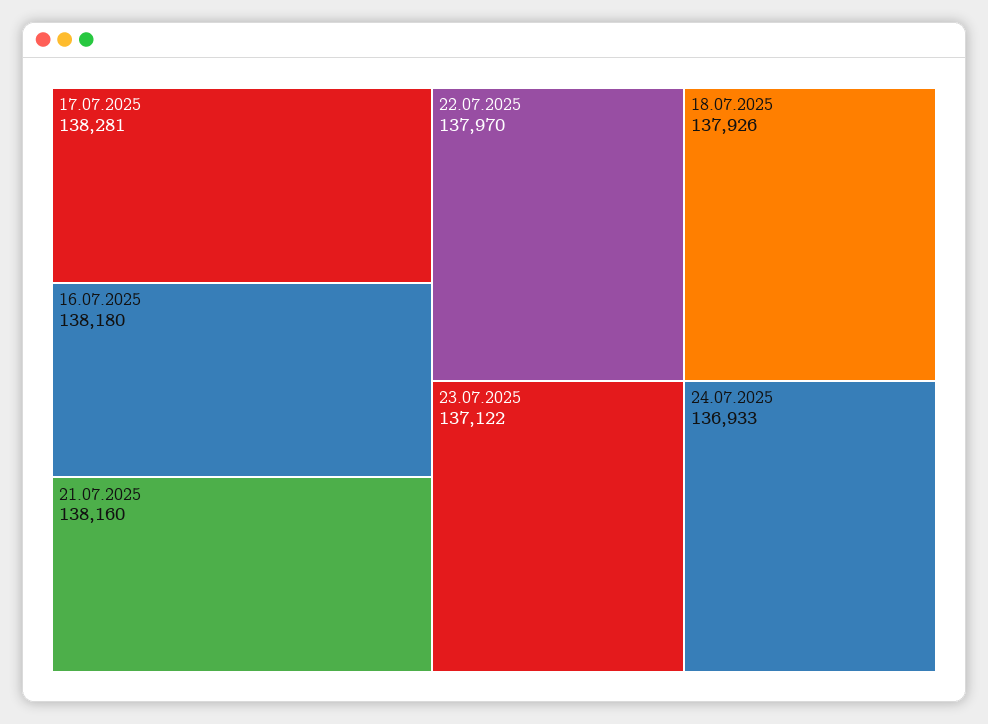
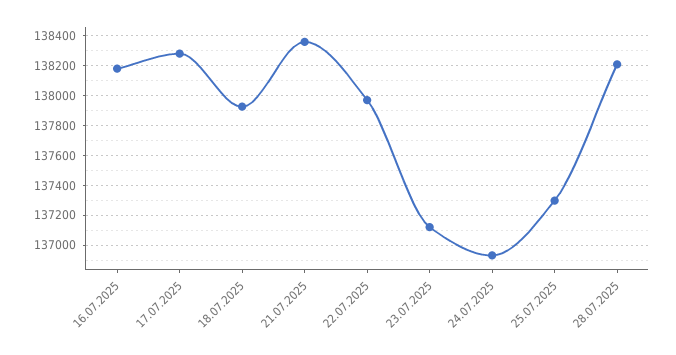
21.07.2025: 138160 -> 138350
25.07.2025: none -> 137300
28.07.2025: none -> 138200

